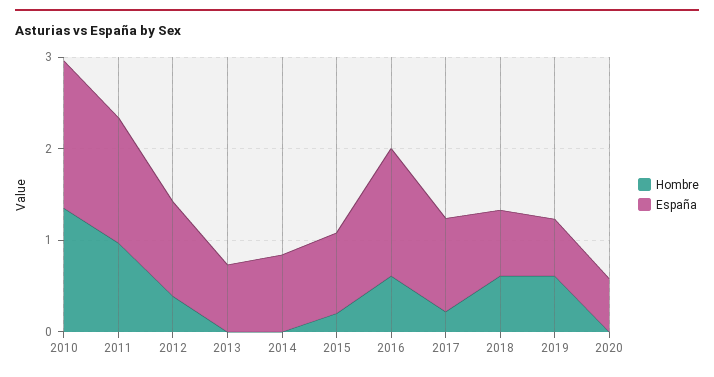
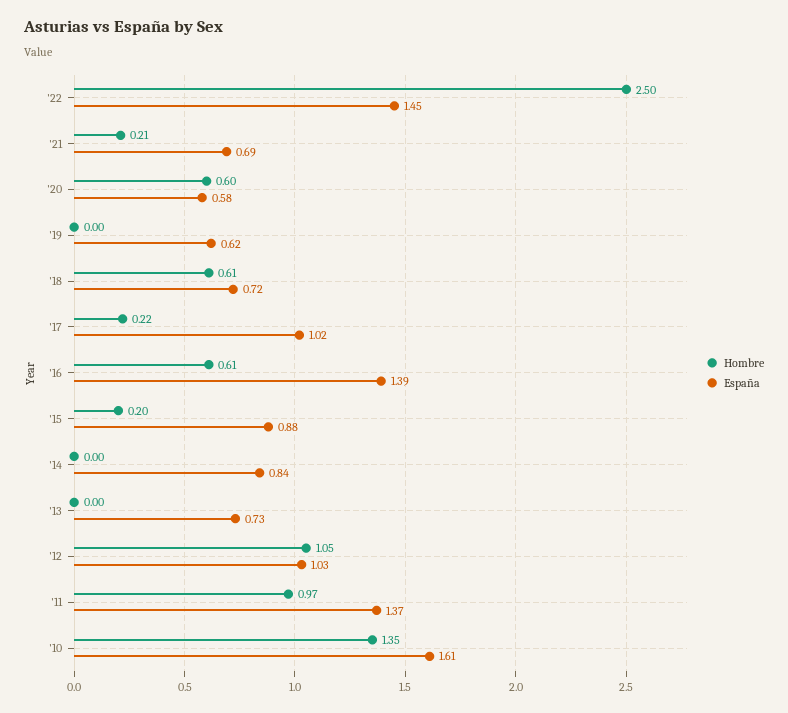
Hombre, 2012: 0.4 -> 1.05
Hombre, 2019: 0.6 -> 0
Hombre, 2020: 0 -> 0.6
Hombre, '22: none -> 2.5
España, '22: none -> 1.45
Hombre, '21: none -> 0.21
España, '21: none -> 0.69

